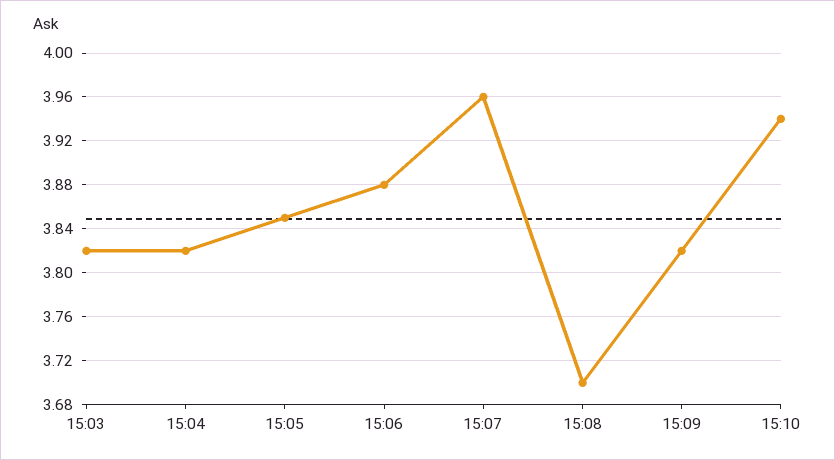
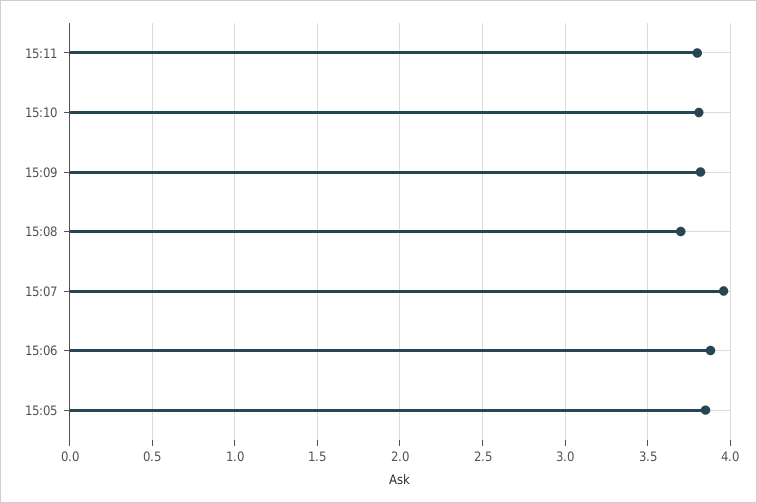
15:03: 3.82 -> none
15:04: 3.82 -> none
15:10: 3.94 -> 3.8
15:11: none -> 3.8

